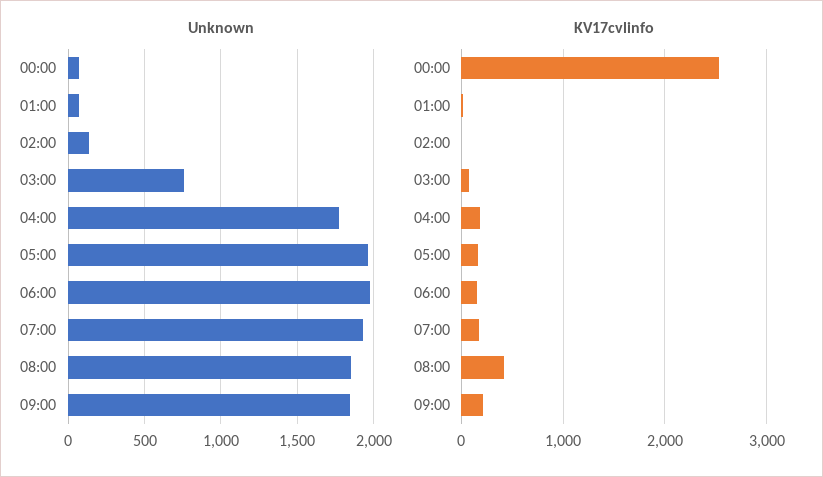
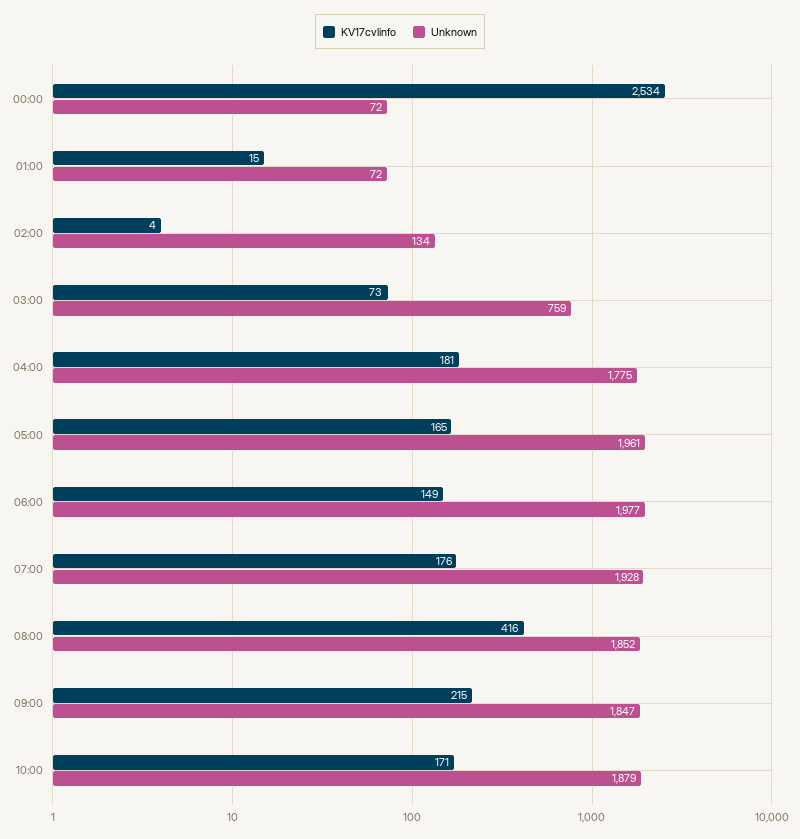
KV17cvlinfo, 10:00: none -> 171
Unknown, 10:00: none -> 1879

